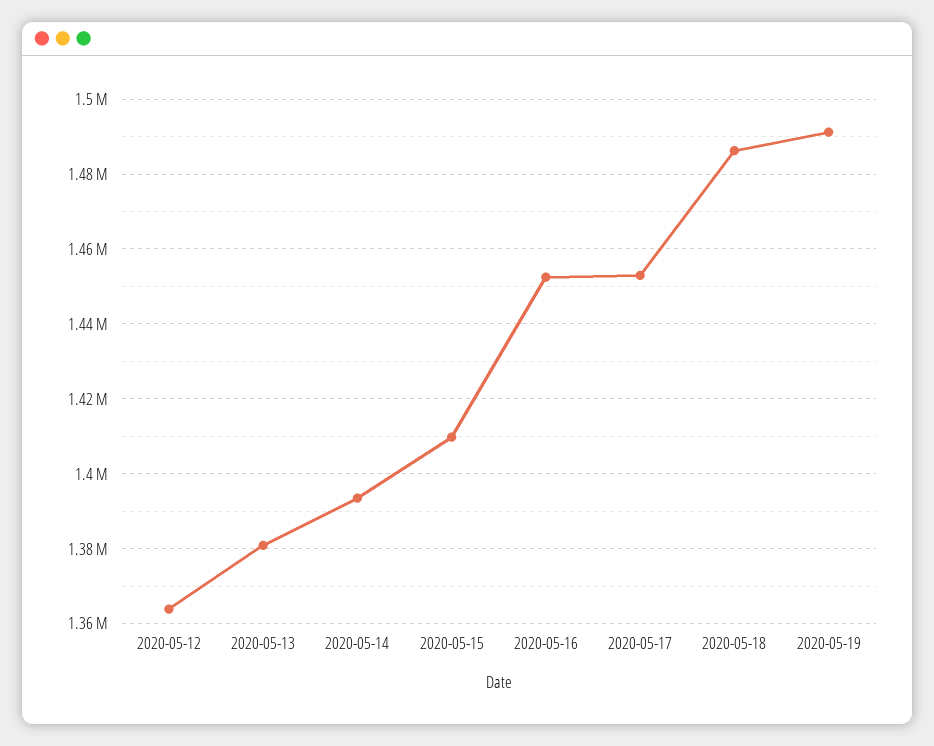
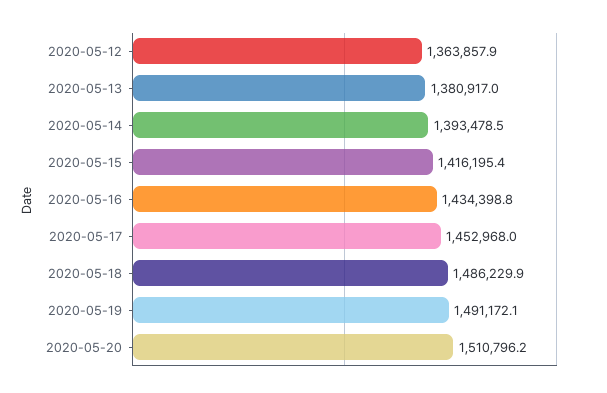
2020-05-15: 1410000 -> 1416195.4
2020-05-16: 1452000 -> 1434398.8
2020-05-20: none -> 1510796.2

